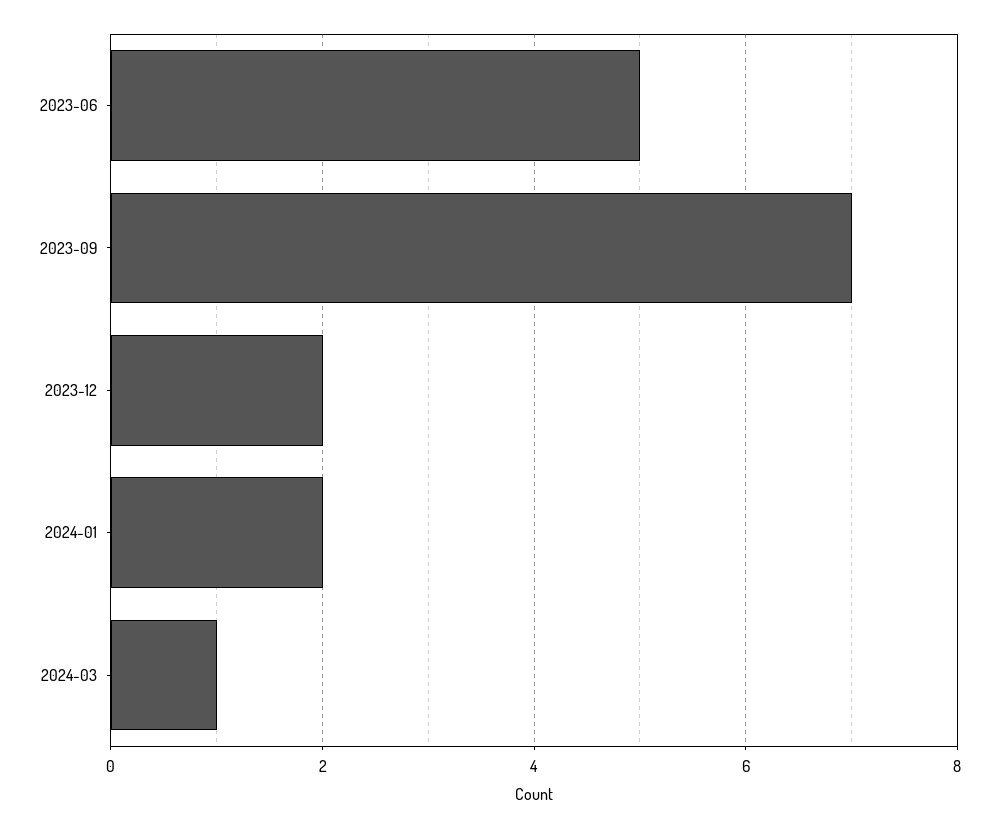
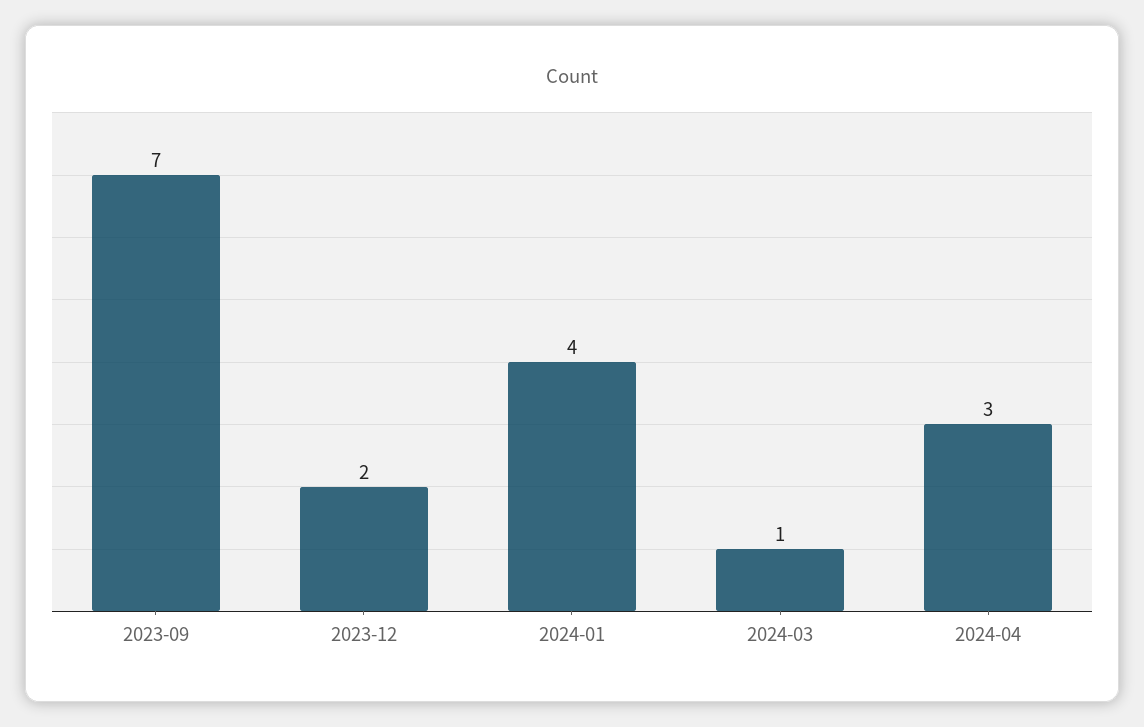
2023-06: 5 -> none
2024-01: 2 -> 4
2024-04: none -> 3

